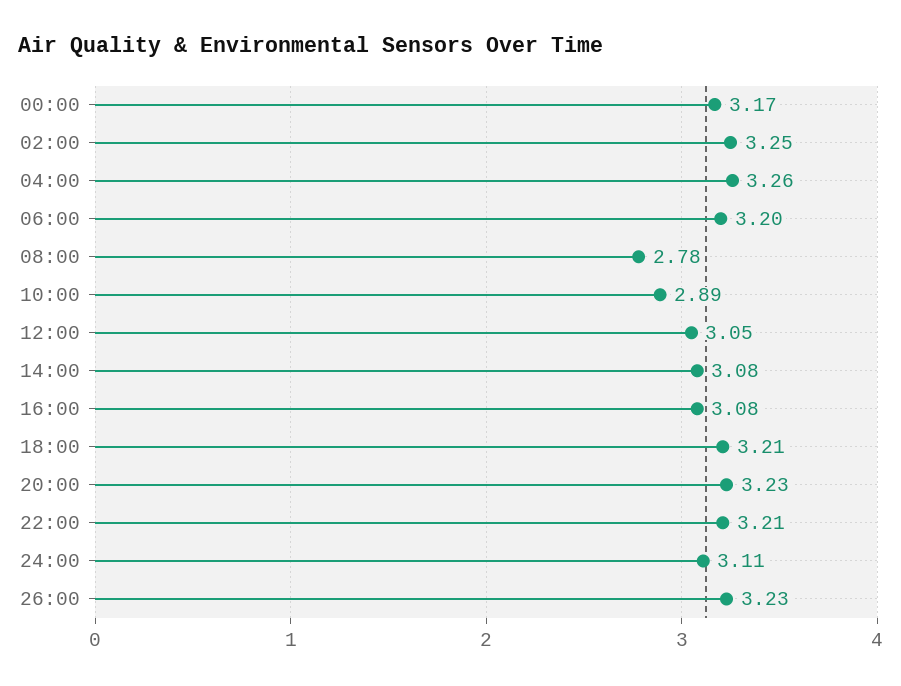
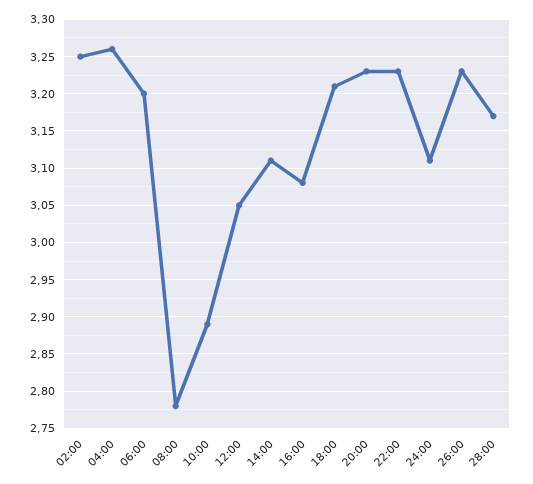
00:00: 3.17 -> none
14:00: 3.08 -> 3.11
22:00: 3.21 -> 3.23
28:00: none -> 3.17

